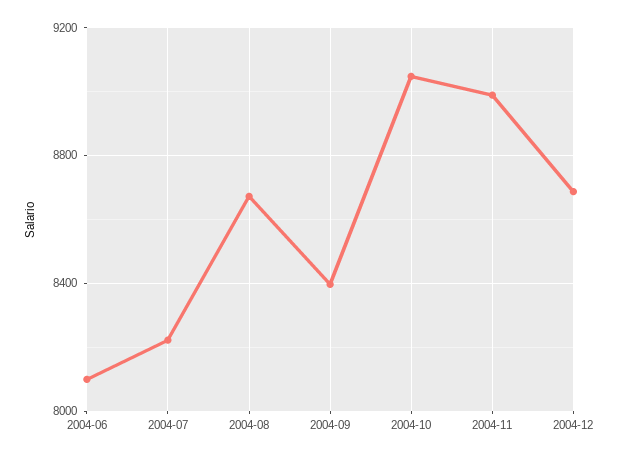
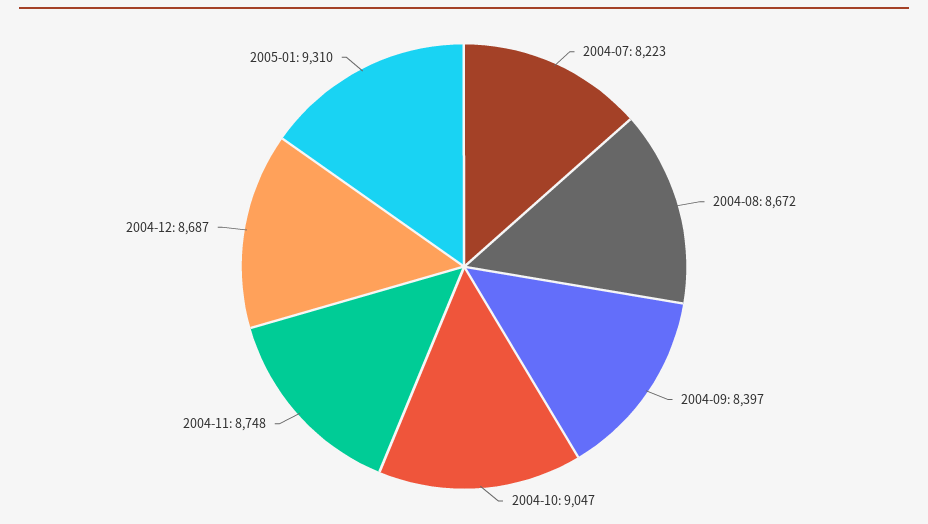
2004-06: 8100 -> none
2004-11: 9000 -> 8748
2005-01: none -> 9310

